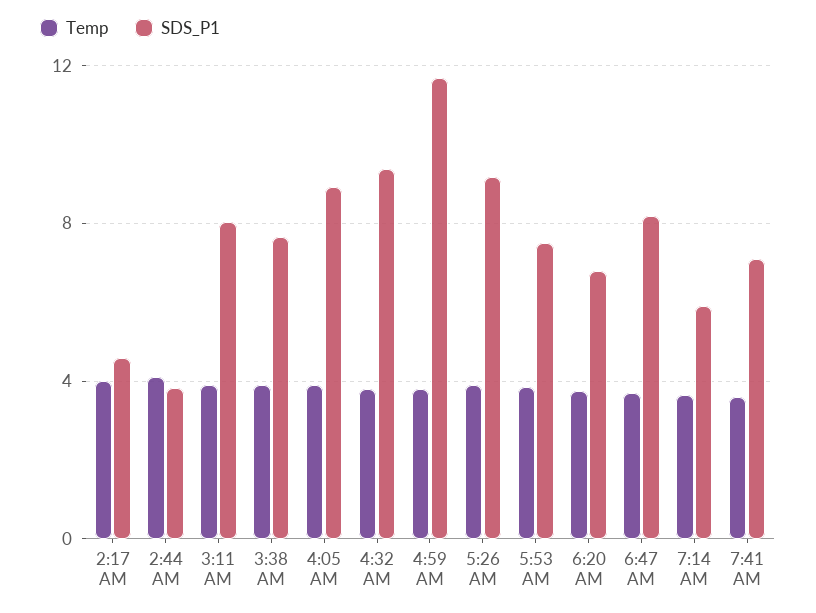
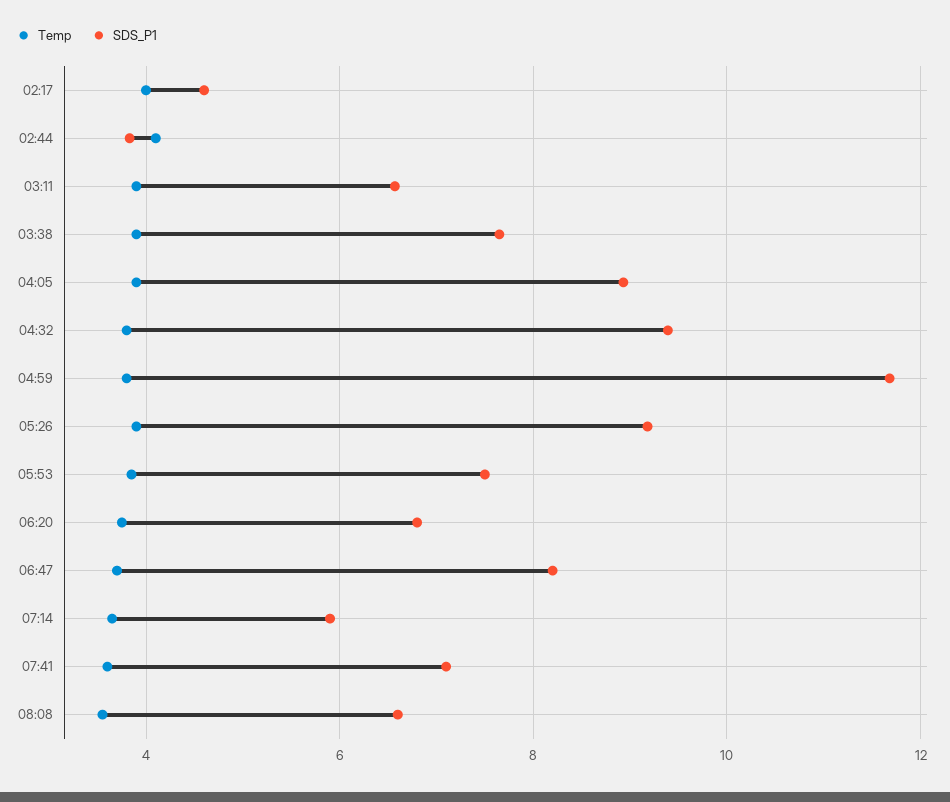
SDS_P1, 3:11 AM: 8 -> 6.6
Temp, 08:08: none -> 3.6
SDS_P1, 08:08: none -> 6.6

